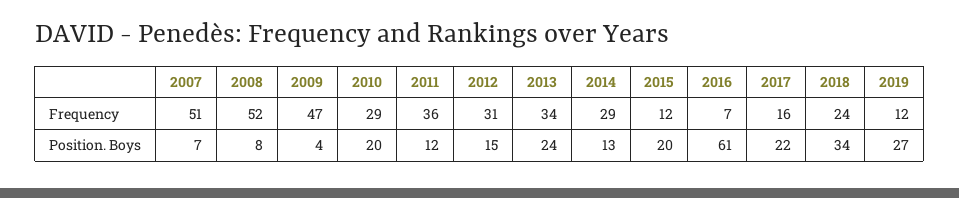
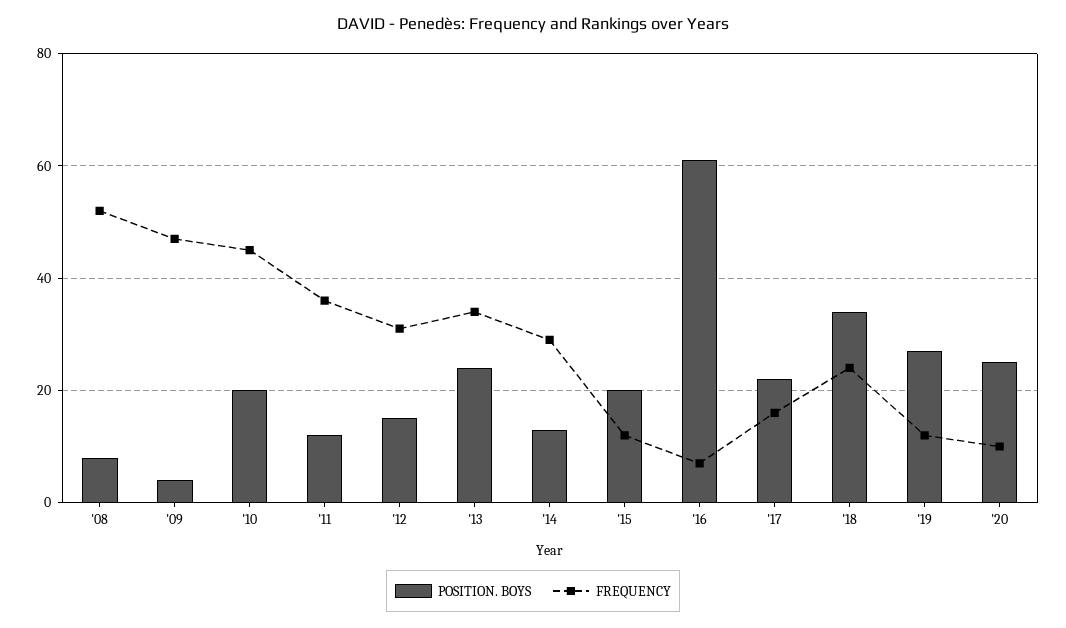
Frequency, 2007: 51 -> none
Frequency, 2010: 29 -> 45
Position. Boys, 2007: 7 -> none
Position. Boys, '20: none -> 25
Frequency, '20: none -> 10

